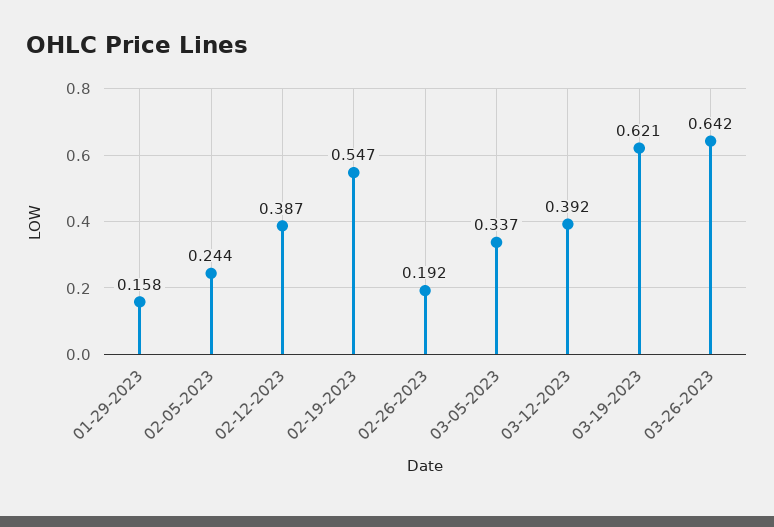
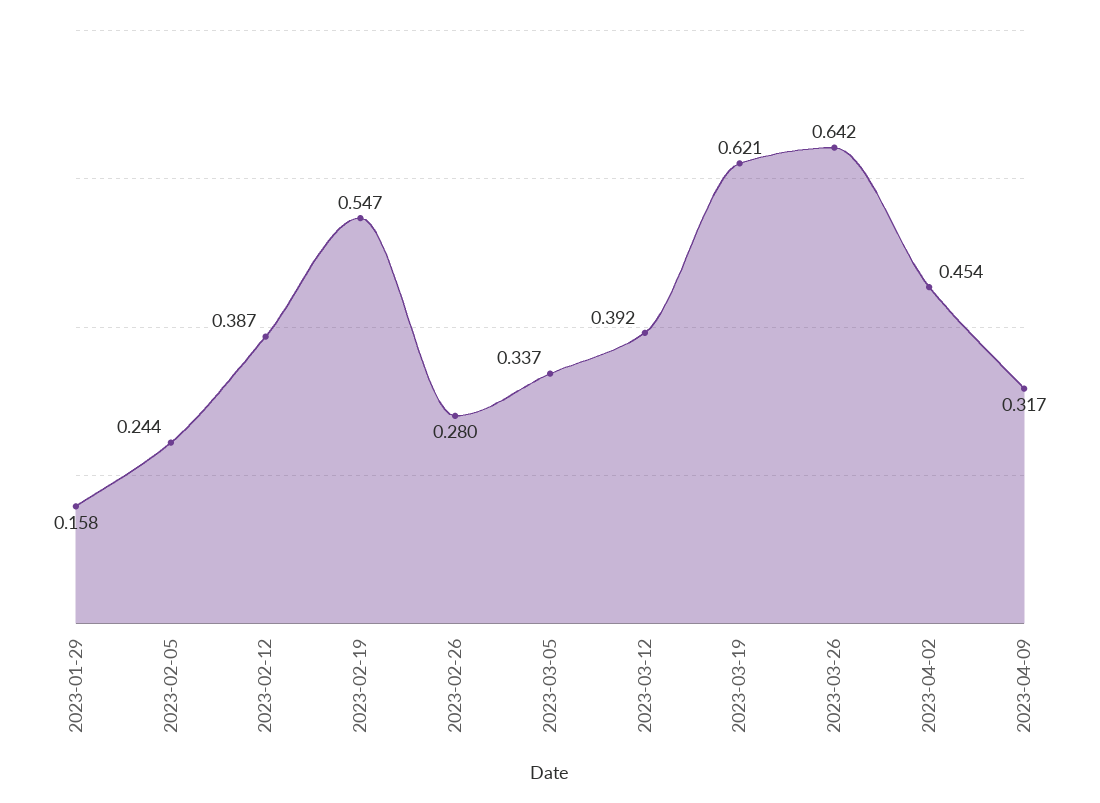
02-26-2023: 0.192 -> 0.28
2023-04-02: none -> 0.454
2023-04-09: none -> 0.317

